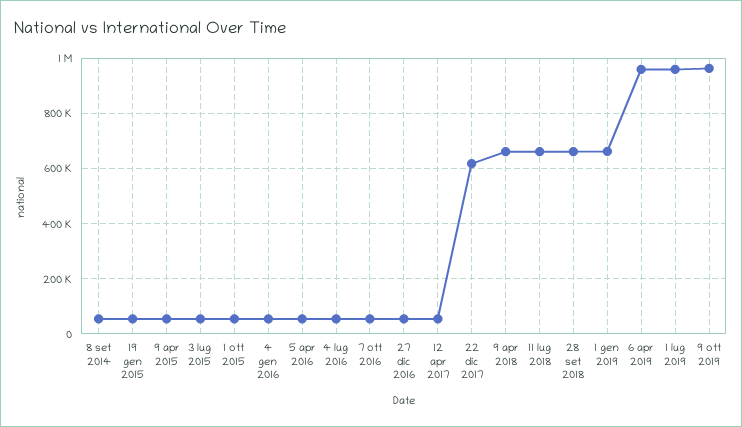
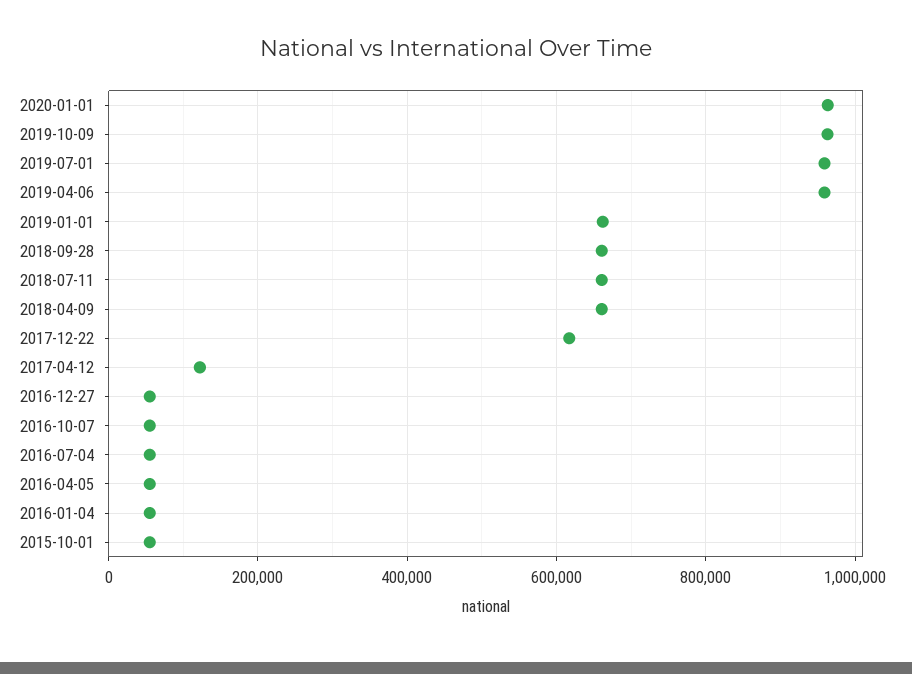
8 set 2014: 50000 -> none
19 gen 2015: 50000 -> none
9 apr 2015: 50000 -> none
3 lug 2015: 50000 -> none
12 apr 2017: 50000 -> 120000
2020-01-01: none -> 960000

